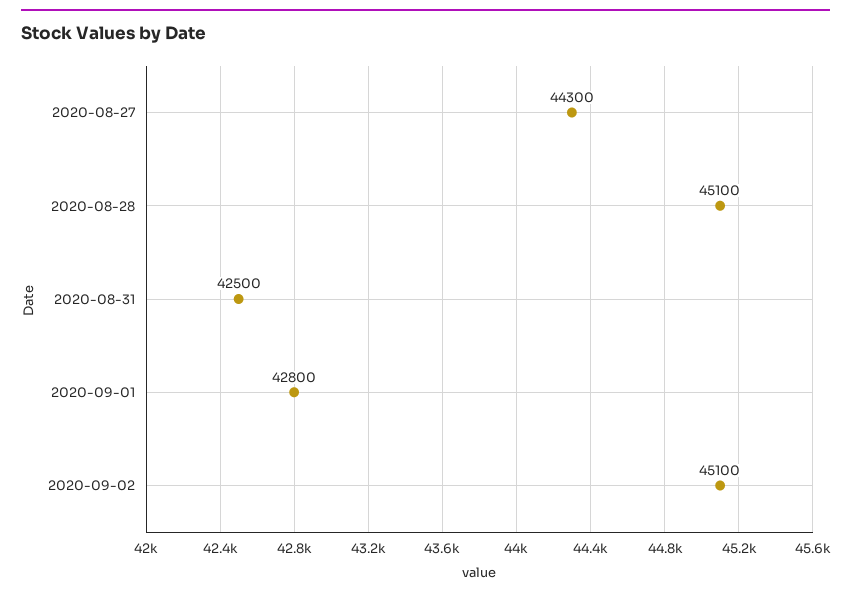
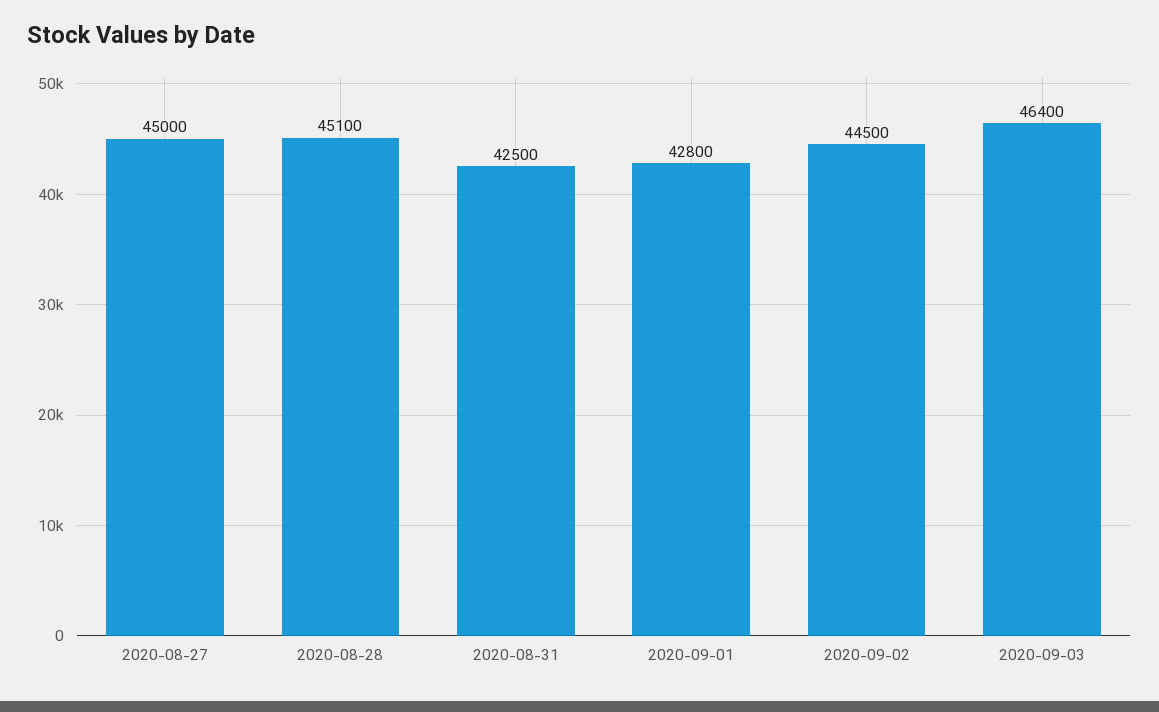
2020-08-27: 44300 -> 45000
2020-09-02: 45100 -> 44500
2020-09-03: none -> 46400

